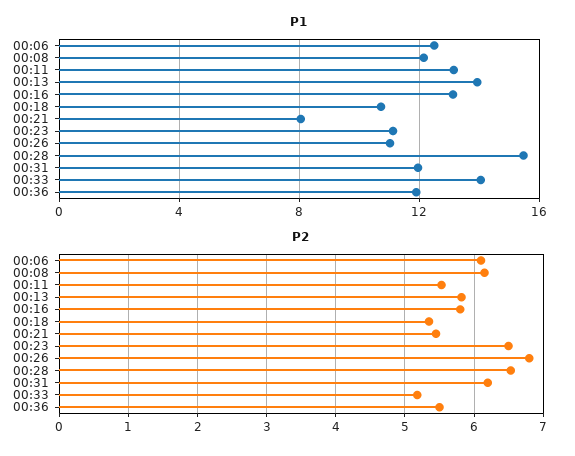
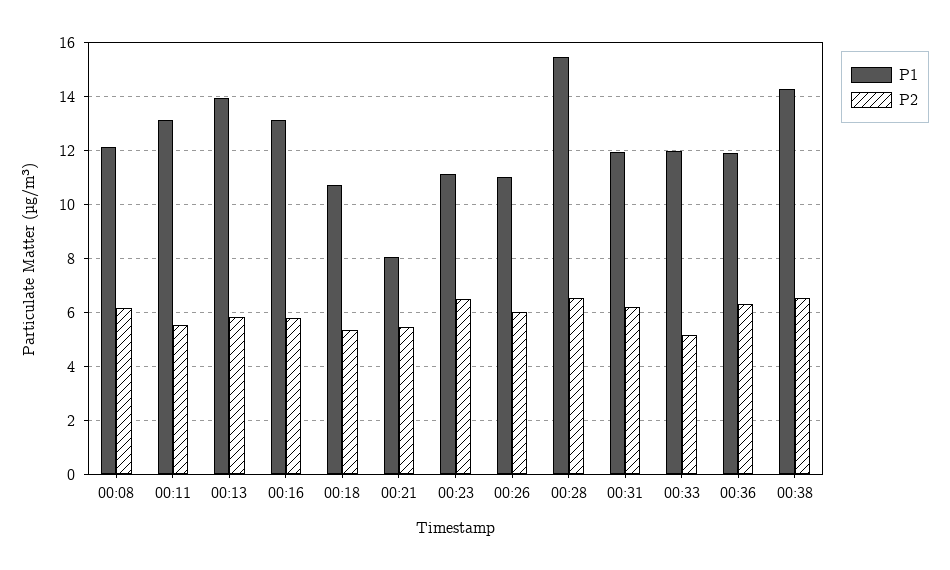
P1, 00:06: 12.5 -> none
P1, 00:33: 14 -> 12
P2, 00:06: 6.1 -> none
P2, 00:26: 6.8 -> 6
P2, 00:36: 5.5 -> 6.25
P1, 00:38: none -> 14.25
P2, 00:38: none -> 6.5

